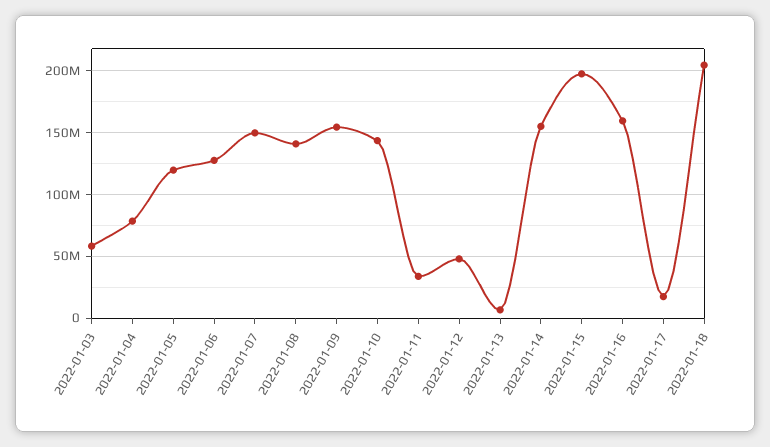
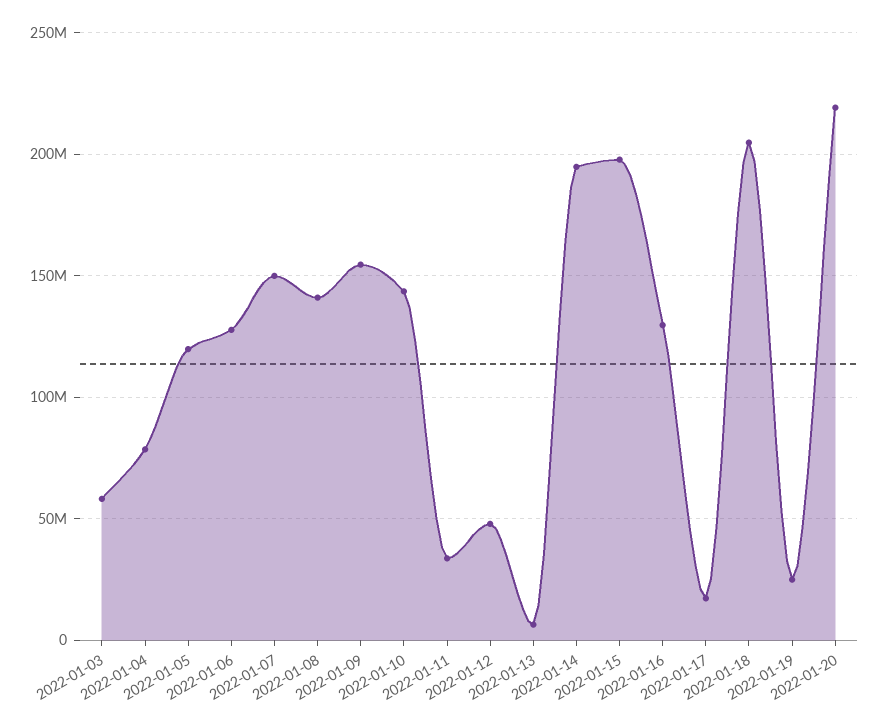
2022-01-14: 155000000 -> 195000000
2022-01-16: 160000000 -> 130000000
2022-01-19: none -> 25000000
2022-01-20: none -> 220000000

